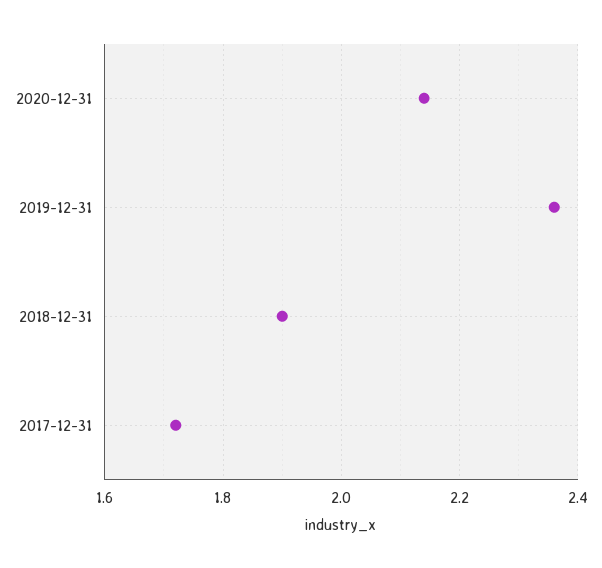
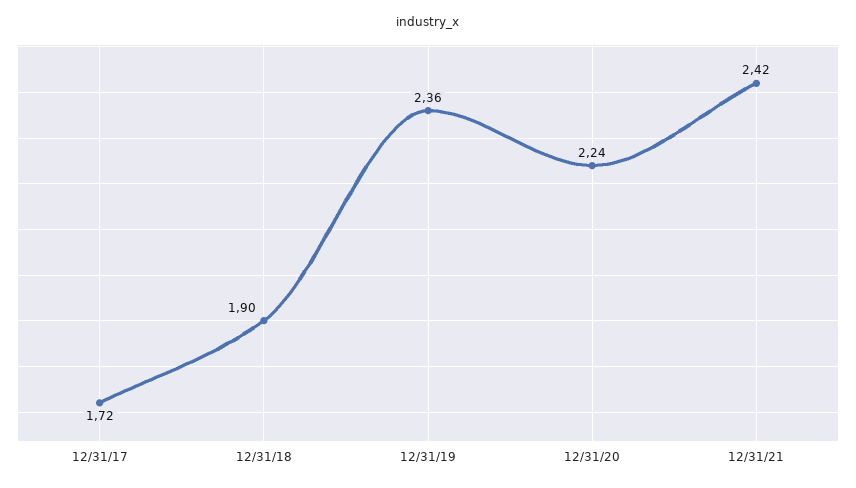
2020-12-31: 2.15 -> 2.24
12/31/21: none -> 2.42

